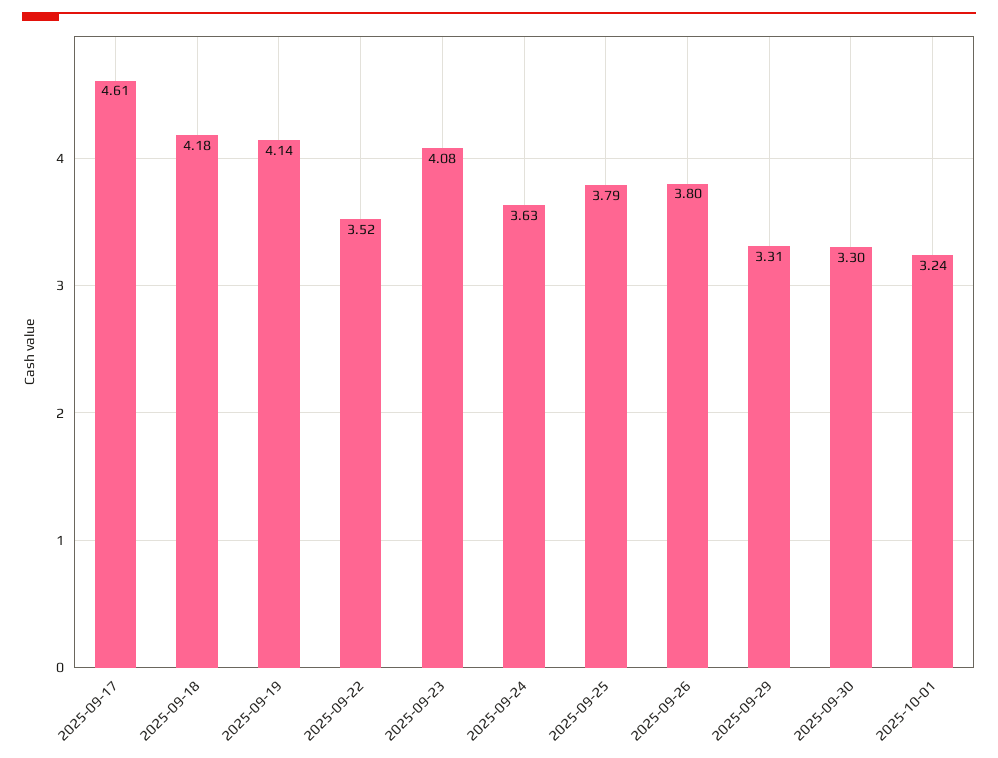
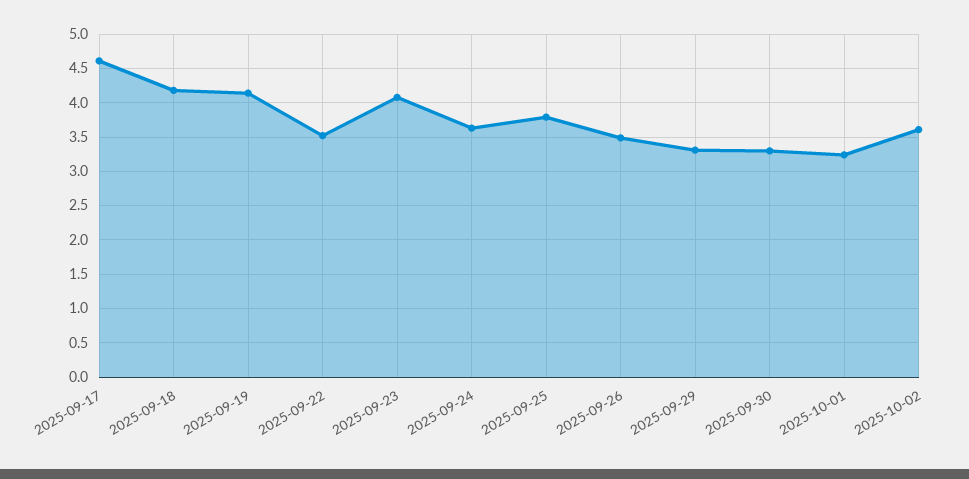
2025-09-26: 3.8 -> 3.5
2025-10-02: none -> 3.6

